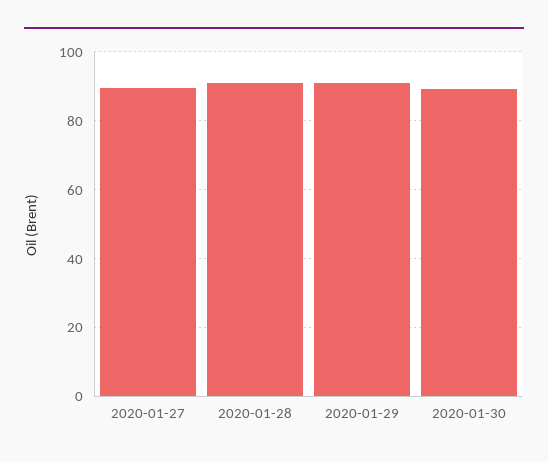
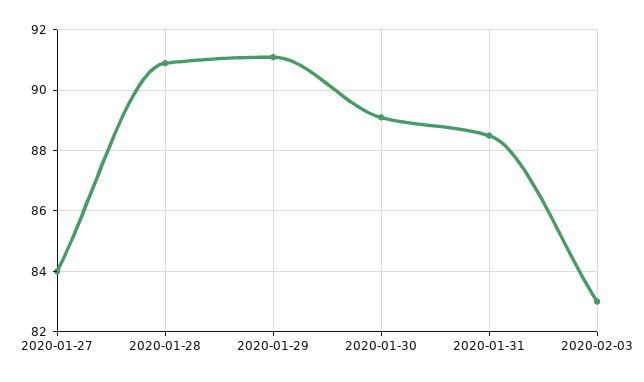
2020-01-27: 90 -> 84
2020-01-31: none -> 88.5
2020-02-03: none -> 83

